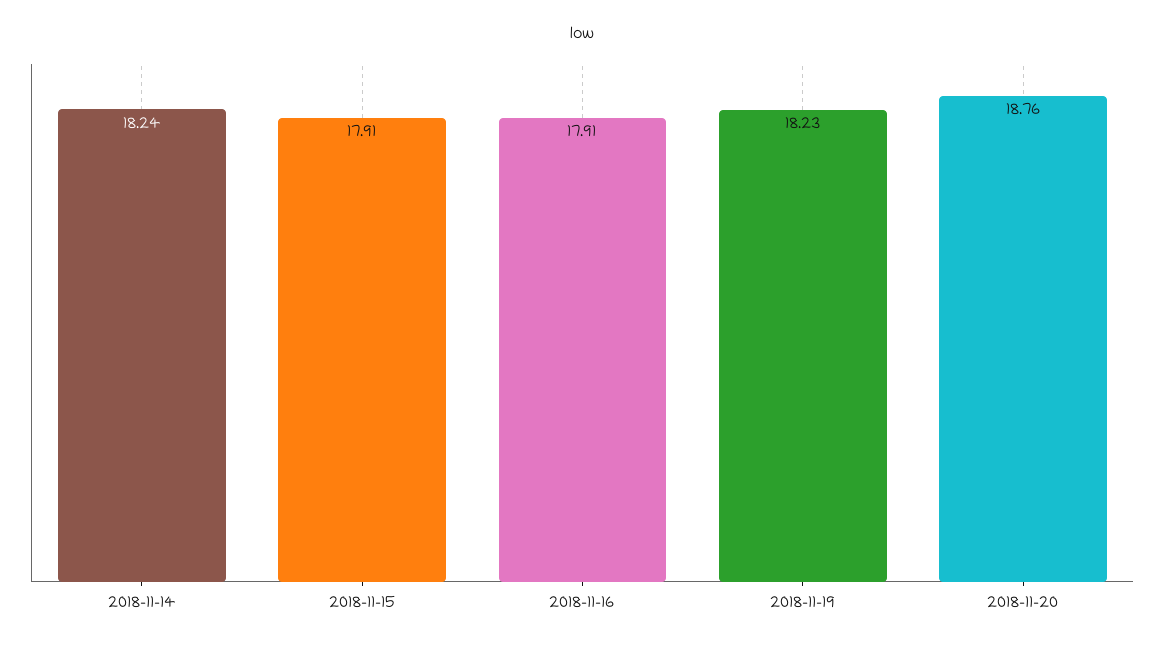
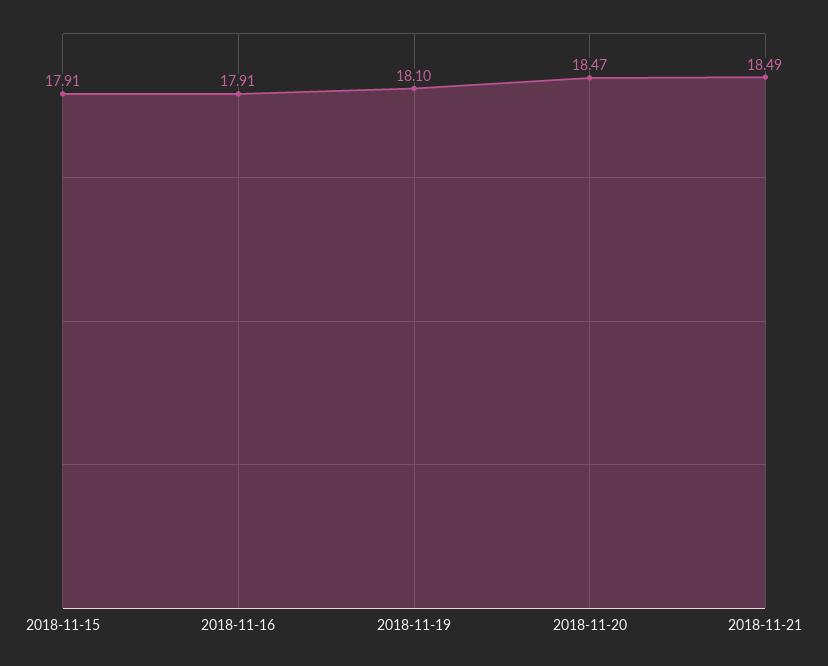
2018-11-14: 18.24 -> none
2018-11-19: 18.23 -> 18.1
2018-11-20: 18.76 -> 18.47
2018-11-21: none -> 18.49

